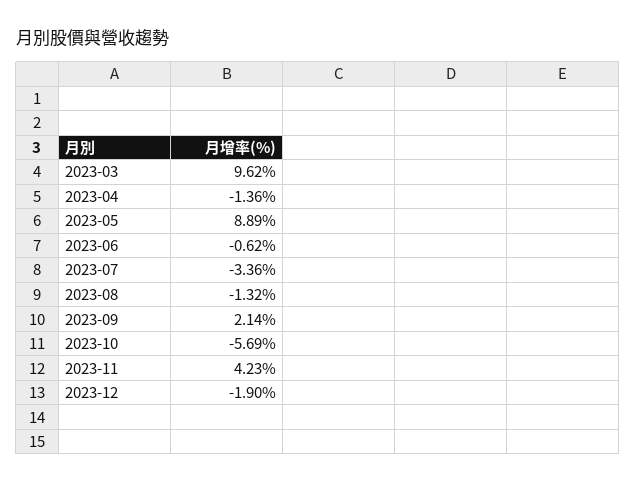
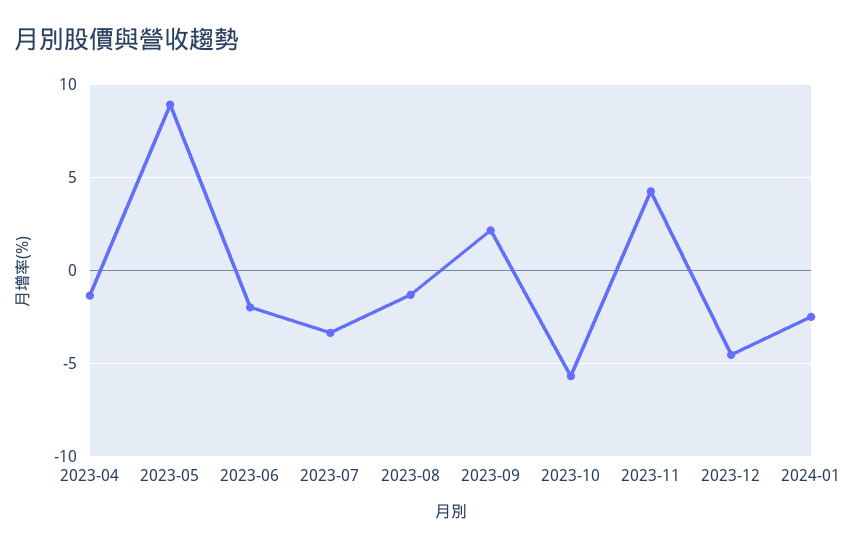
2023-03: 9.62 -> none
2023-06: -0.62 -> -2
2023-12: -1.9 -> -4.5
2024-01: none -> -2.5

